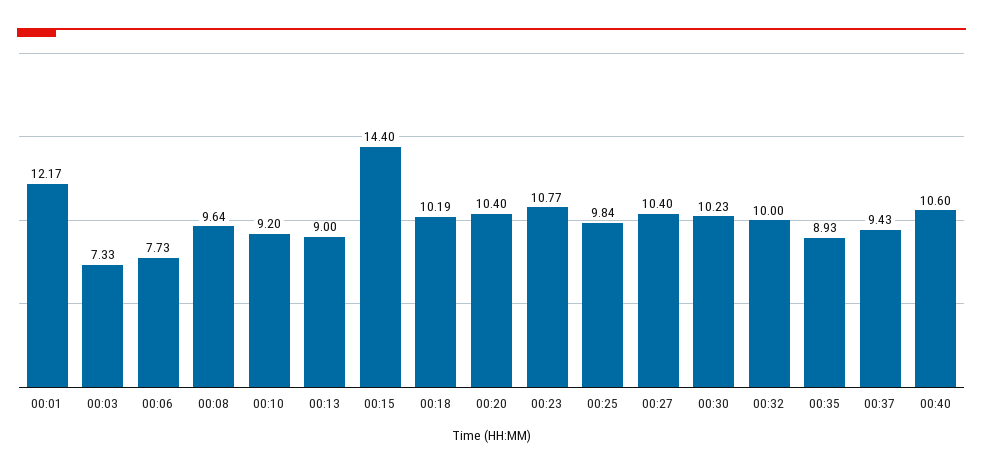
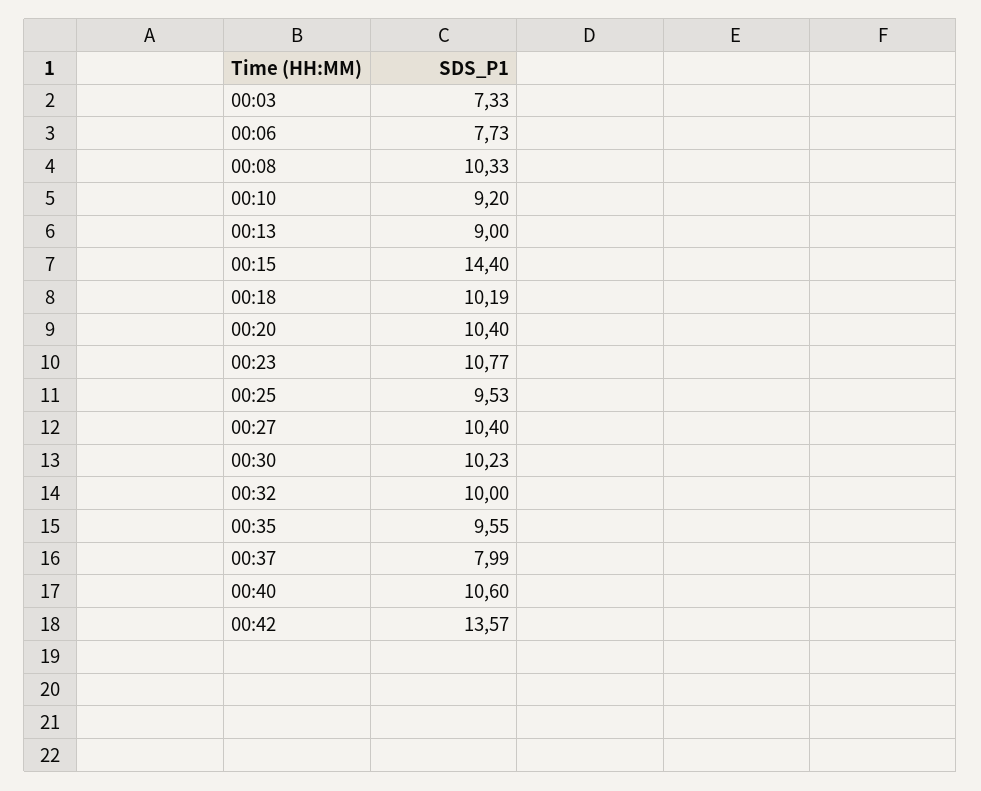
00:01: 12.17 -> none
00:08: 9.64 -> 10.33
00:25: 9.84 -> 9.53
00:35: 8.93 -> 9.55
00:37: 9.43 -> 7.99
00:42: none -> 13.57

